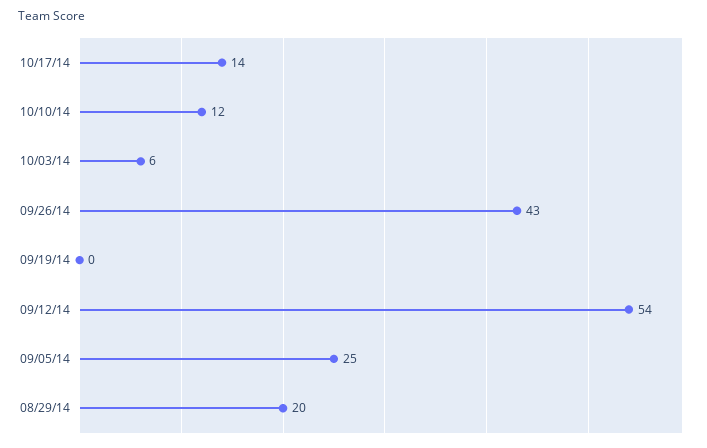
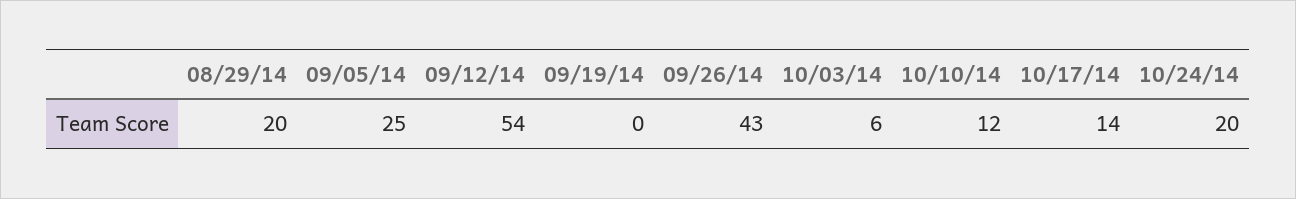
10/24/14: none -> 20

